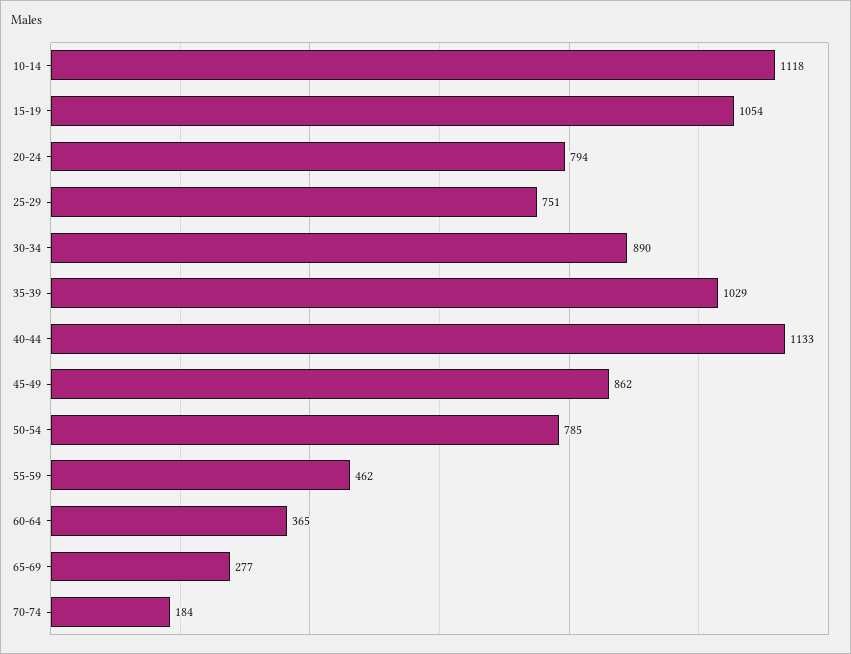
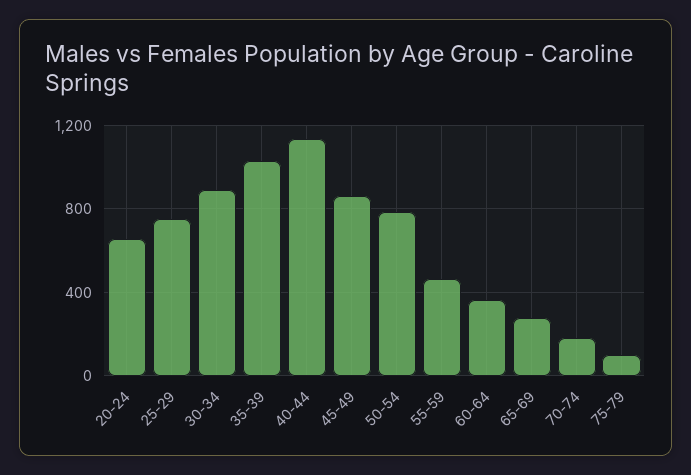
10-14: 1118 -> none
15-19: 1054 -> none
20-24: 794 -> 650
75-79: none -> 100

